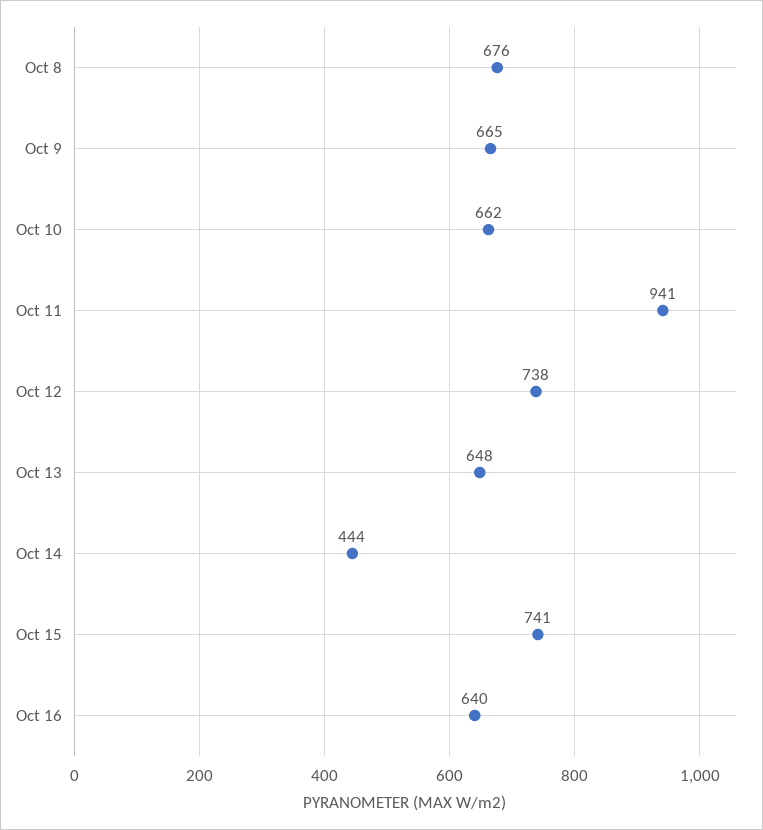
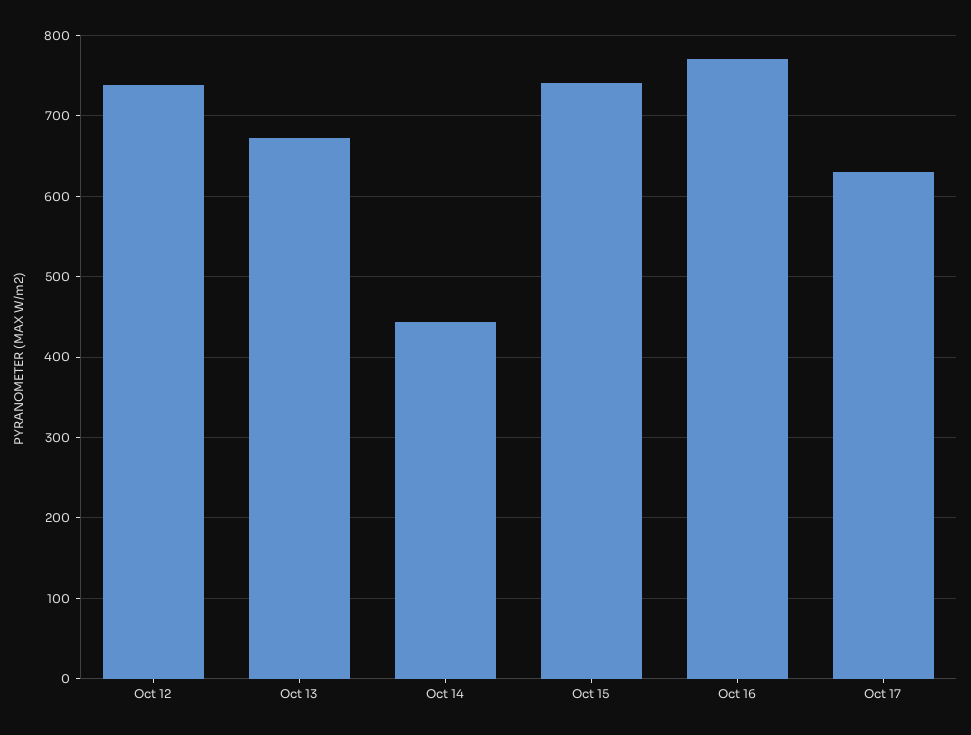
Oct 8: 676 -> none
Oct 9: 665 -> none
Oct 10: 662 -> none
Oct 11: 941 -> none
Oct 13: 648 -> 670
Oct 16: 640 -> 770
Oct 17: none -> 630

